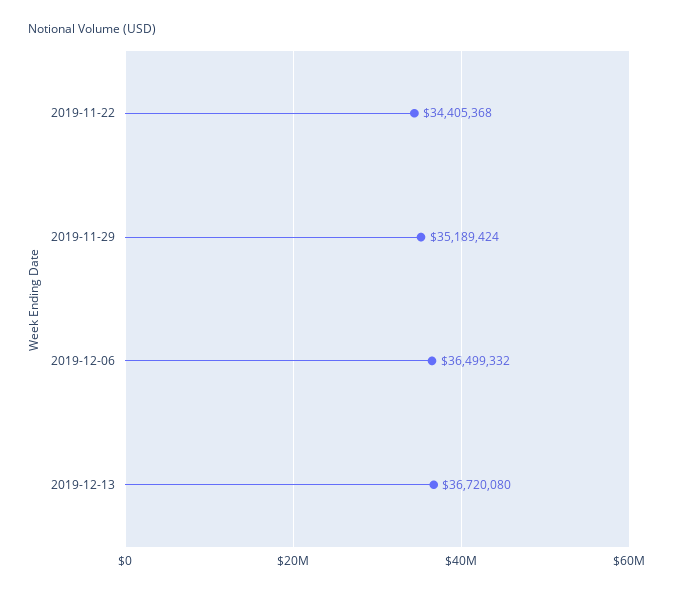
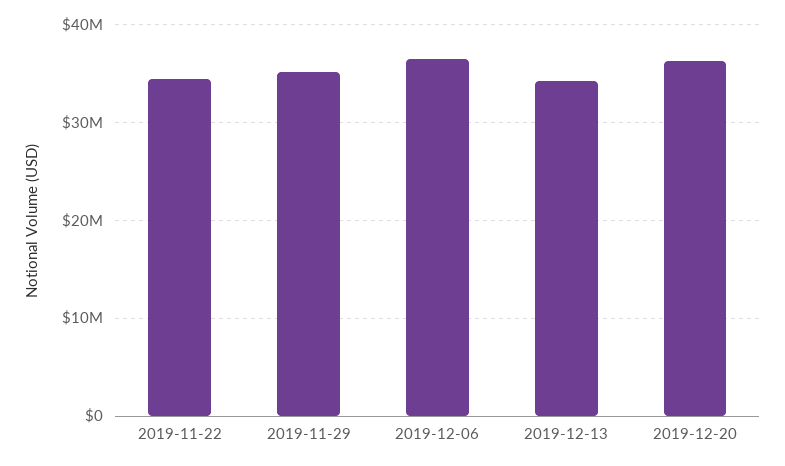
2019-12-13: 36720080 -> 34000000
2019-12-20: none -> 36000000

